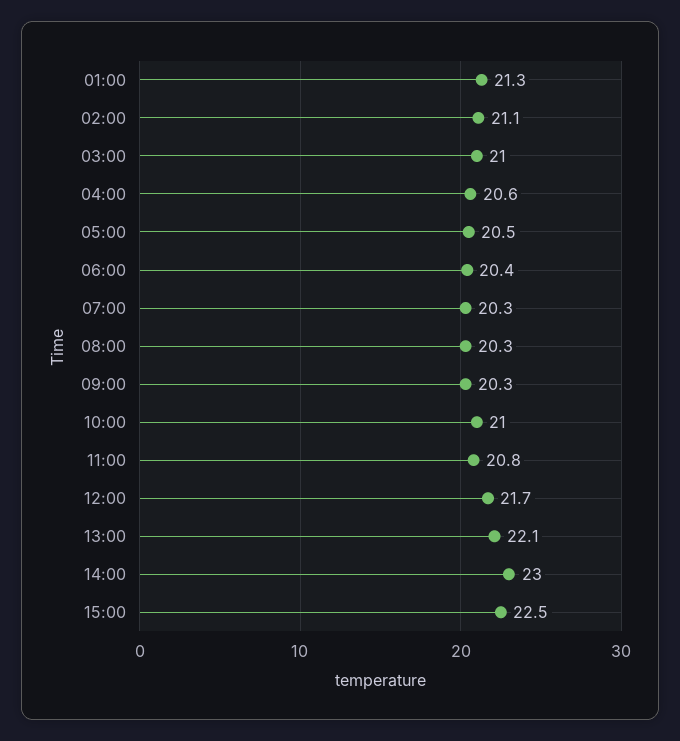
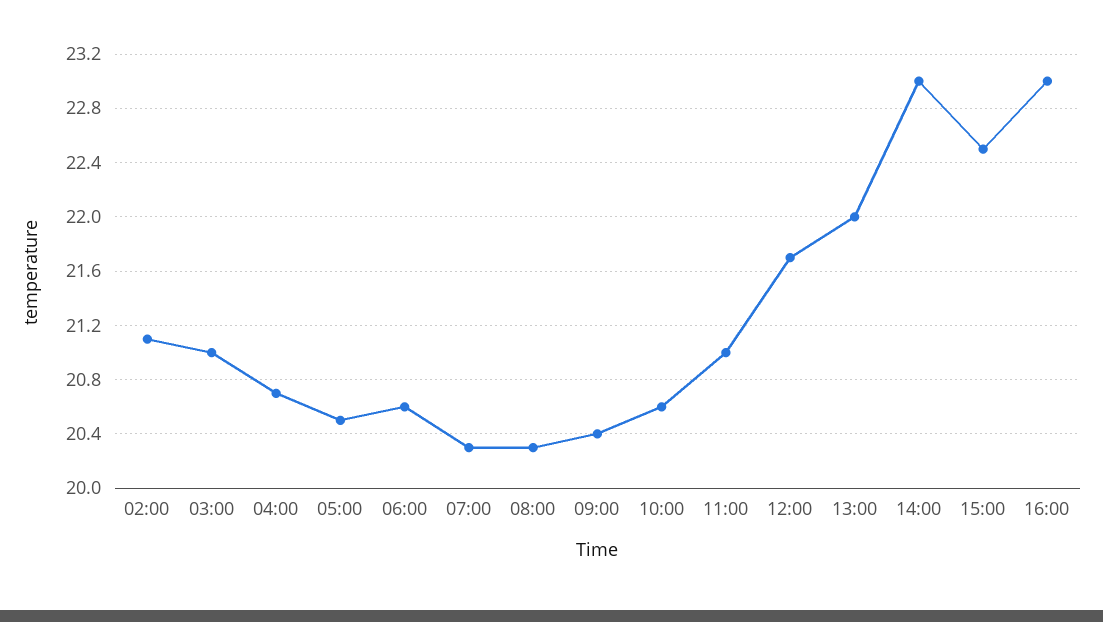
01:00: 21.3 -> none
04:00: 20.6 -> 20.7
06:00: 20.4 -> 20.6
09:00: 20.3 -> 20.4
10:00: 21 -> 20.6
11:00: 20.8 -> 21
13:00: 22.1 -> 22
16:00: none -> 23

